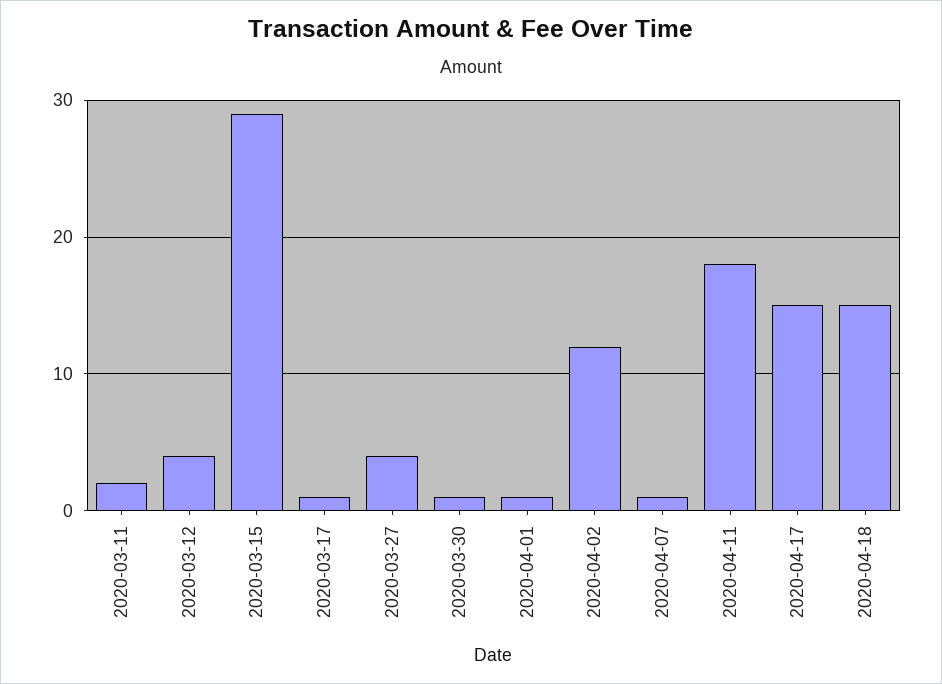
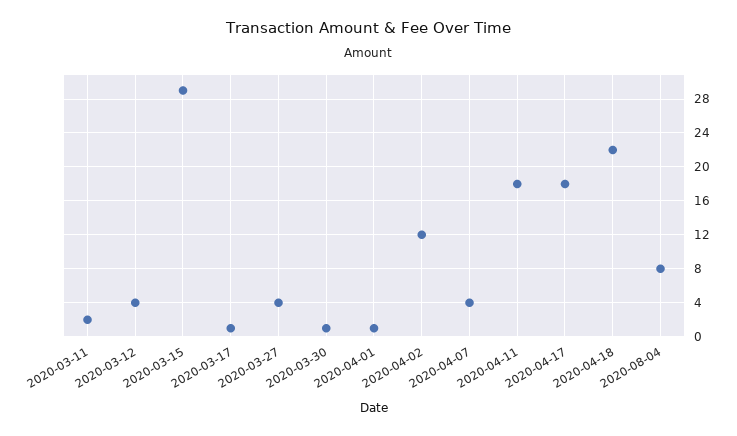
2020-04-07: 1 -> 4
2020-04-17: 15 -> 18
2020-04-18: 15 -> 22
2020-08-04: none -> 8

